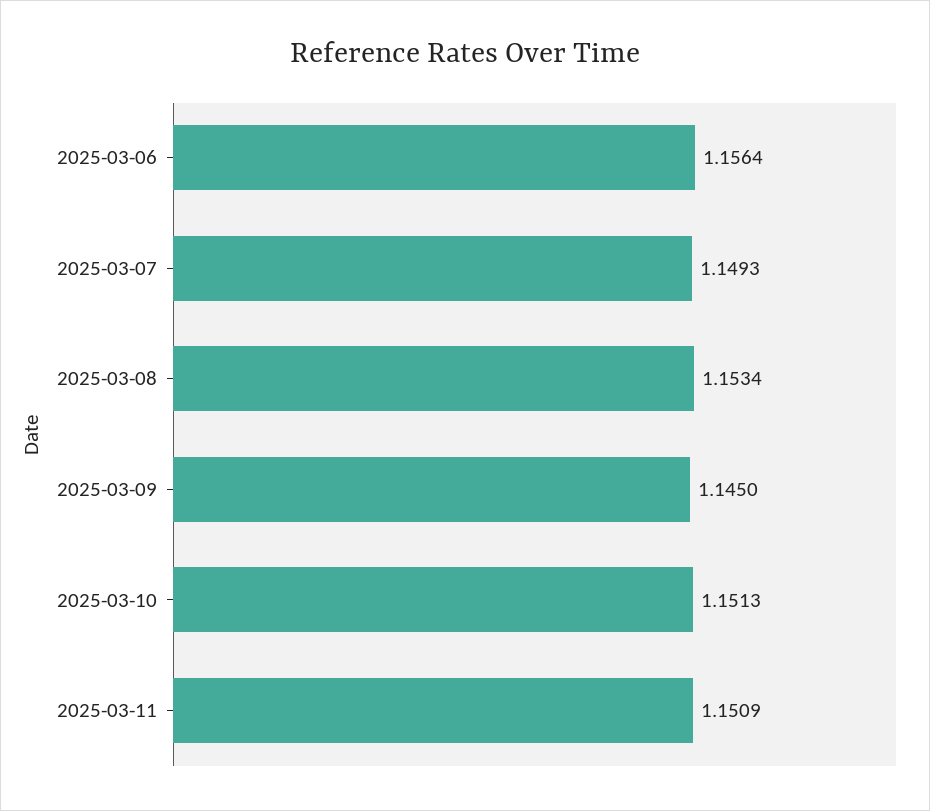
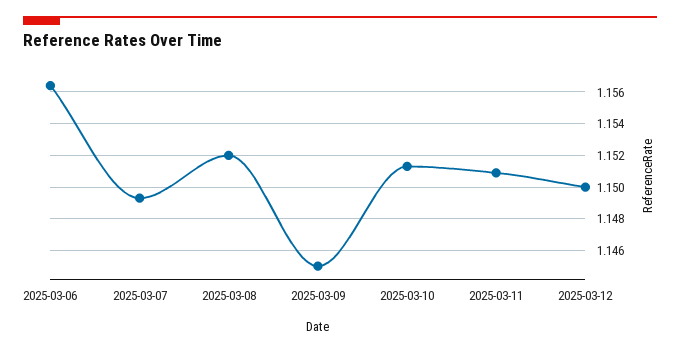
2025-03-08: 1.1534 -> 1.152
2025-03-12: none -> 1.15

